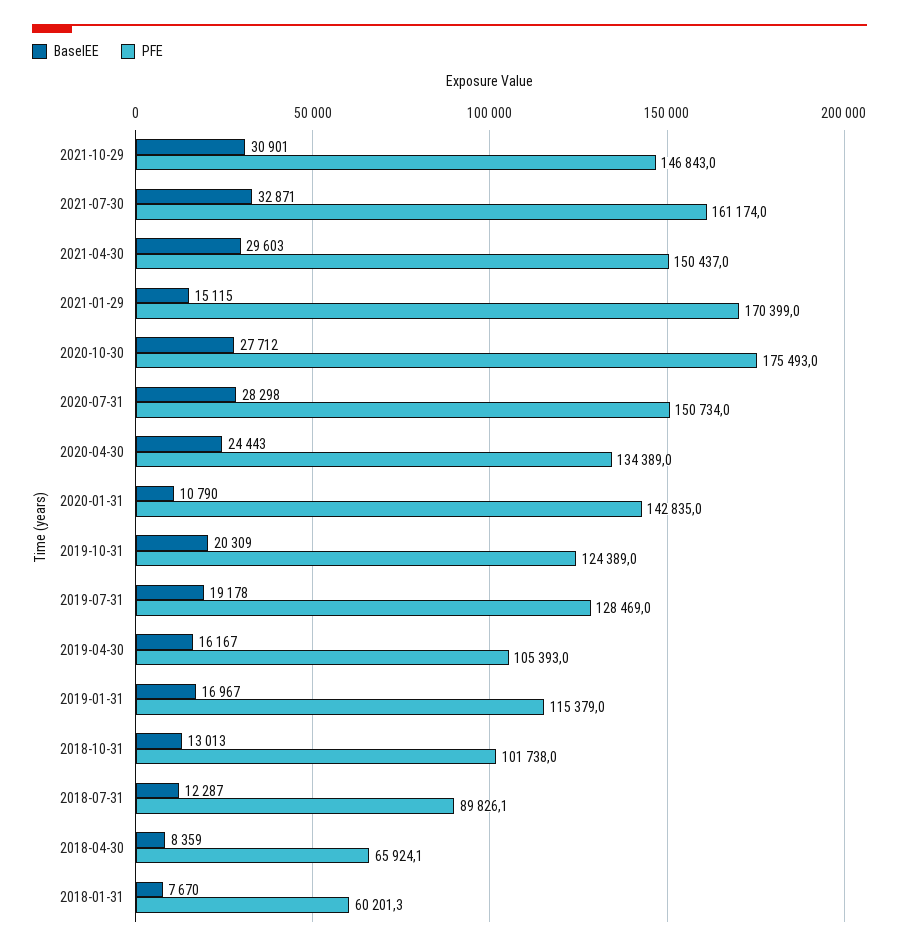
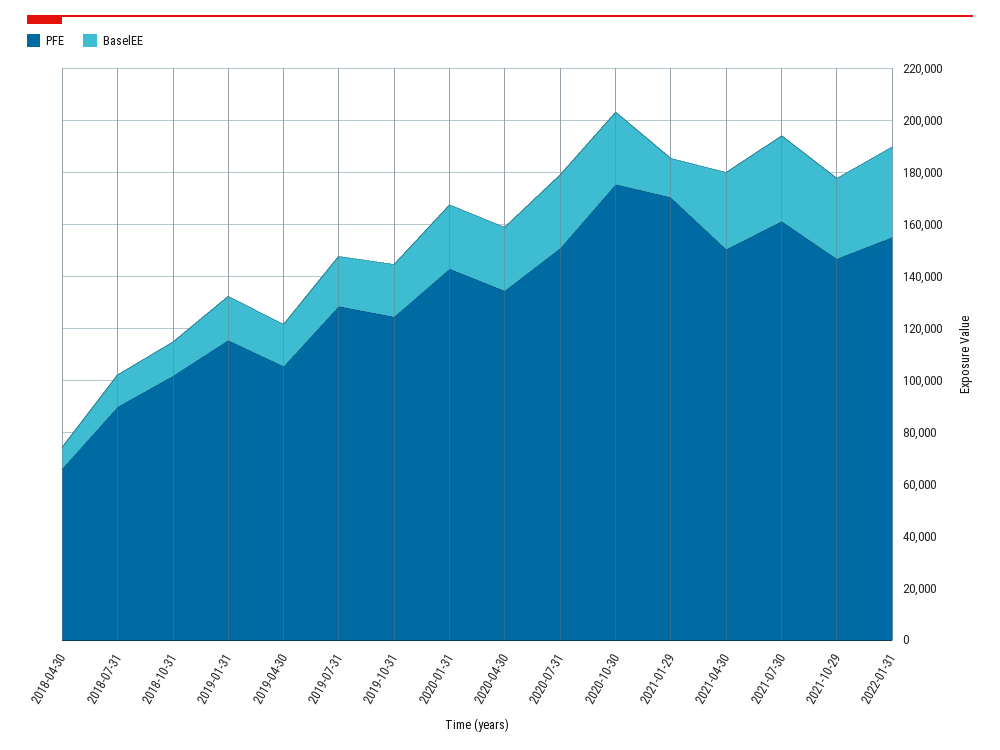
BaselEE, 2020-01-31: 10790 -> 25000
BaselEE, 2018-01-31: 7670 -> none
PFE, 2018-01-31: 60201.3 -> none
PFE, 2022-01-31: none -> 155000
BaselEE, 2022-01-31: none -> 35000

